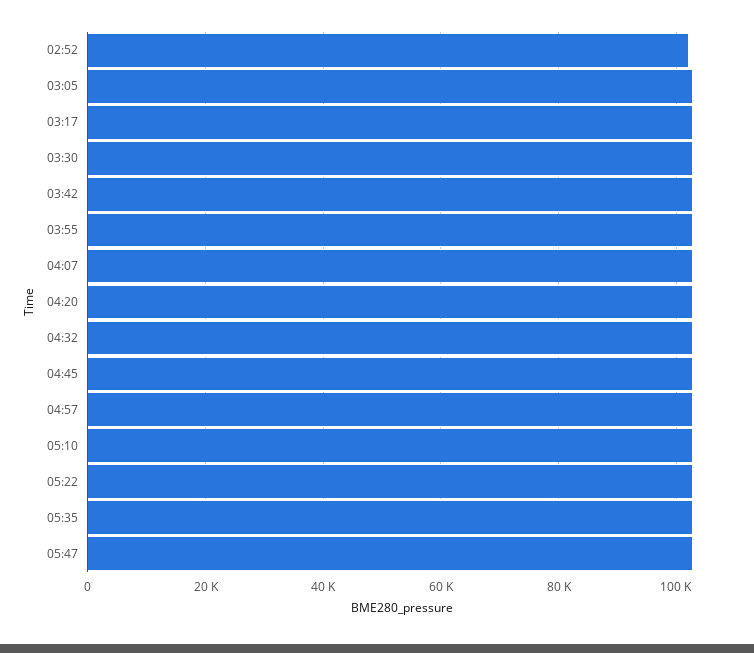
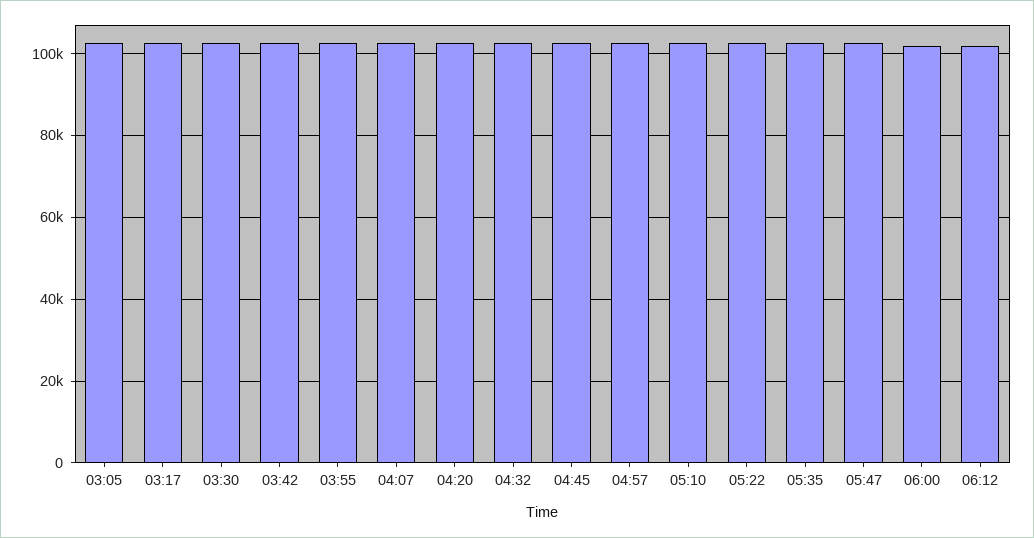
02:52: 102000 -> none
06:00: none -> 102000
06:12: none -> 102000

